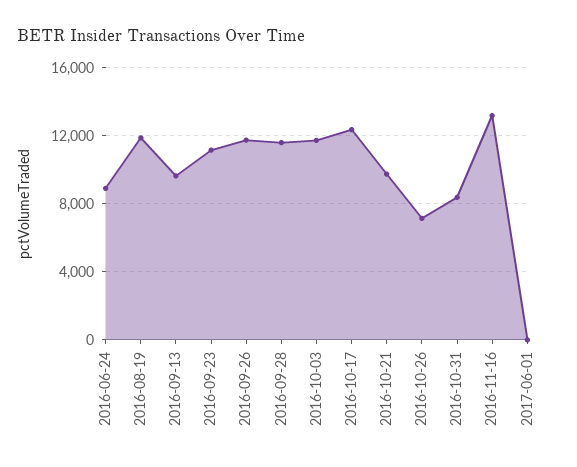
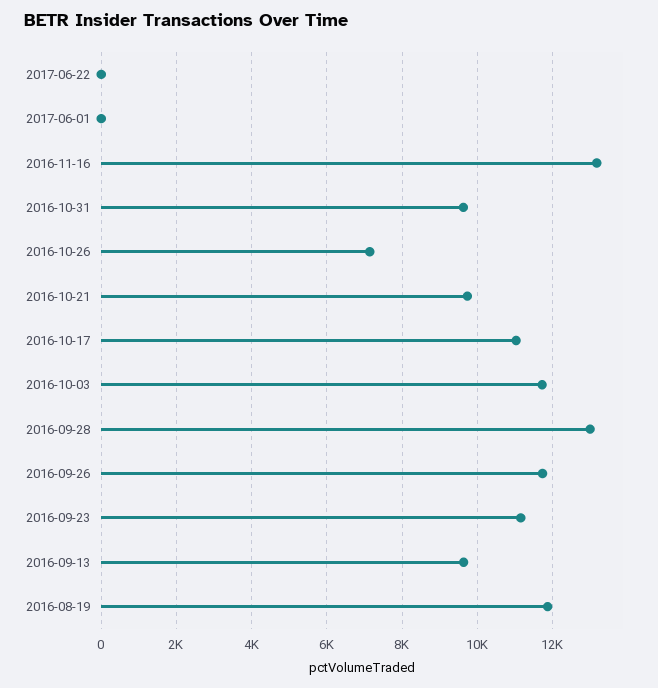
2016-06-24: 9000 -> none
2016-09-28: 11500 -> 13000
2016-10-17: 12500 -> 11000
2016-10-31: 8500 -> 9600
2017-06-22: none -> 0

